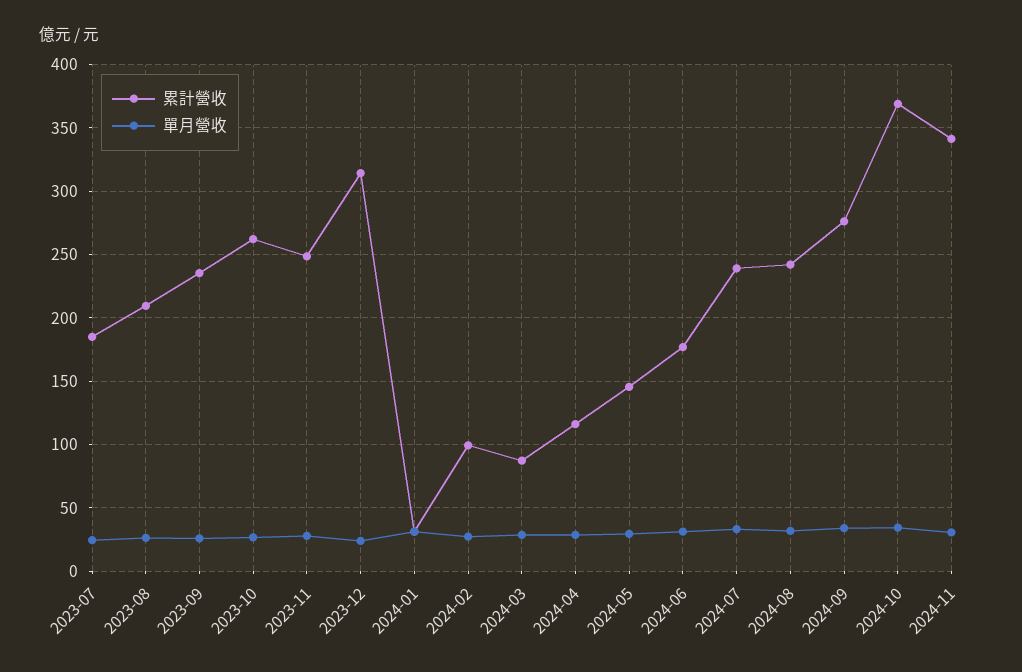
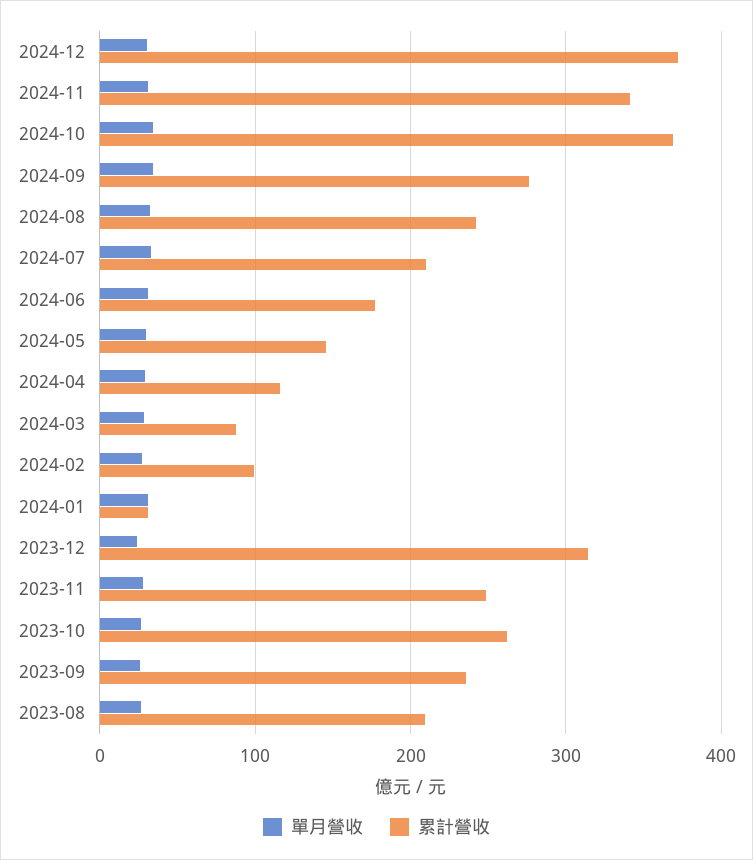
累計營收, 2023-07: 185 -> none
單月營收, 2023-07: 25 -> none
累計營收, 2024-07: 240 -> 210
單月營收, 2024-12: none -> 30
累計營收, 2024-12: none -> 370

